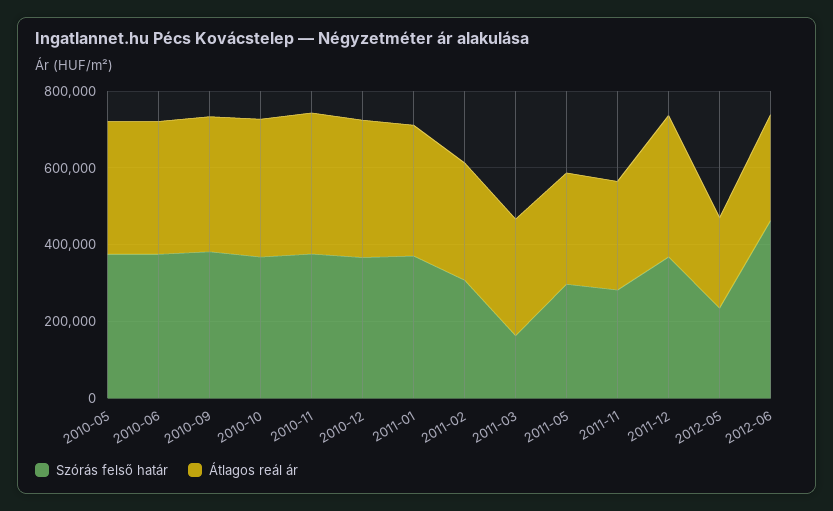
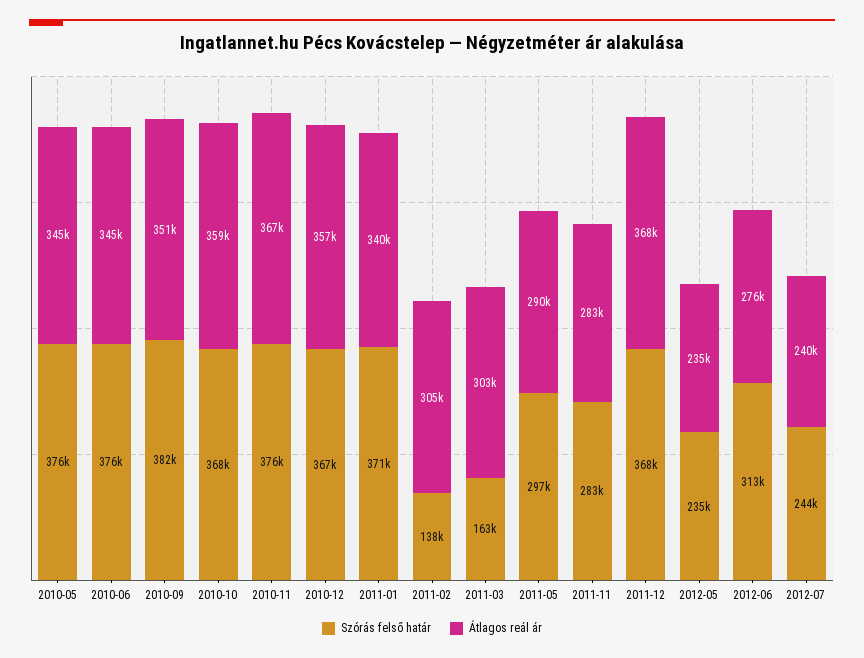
Szórás felső határ, 2011-02: 300000 -> 138000
Szórás felső határ, 2012-06: 450000 -> 313000
Szórás felső határ, 2012-07: none -> 244000
Átlagos reál ár, 2012-07: none -> 240000

